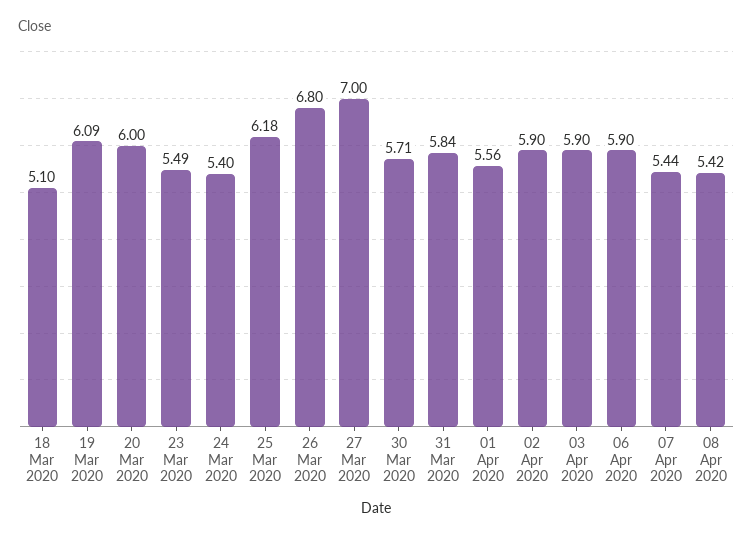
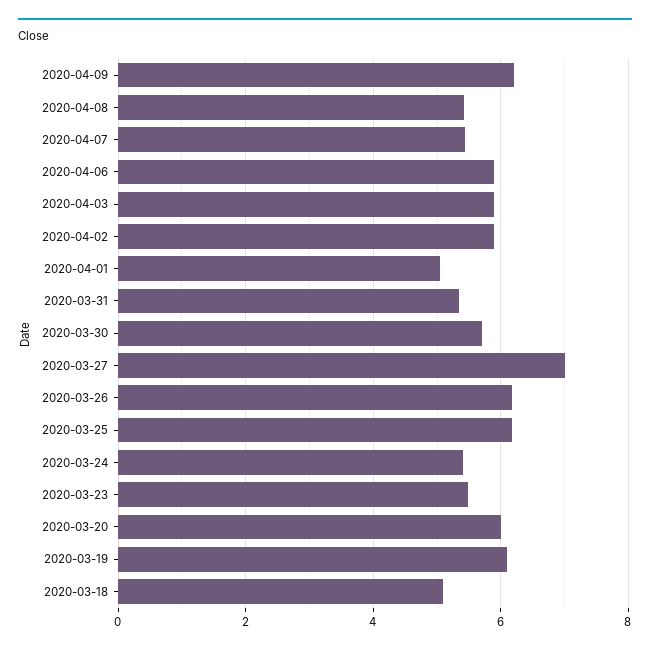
26 Mar 2020: 6.8 -> 6.2
31 Mar 2020: 5.84 -> 5.4
01 Apr 2020: 5.56 -> 5
2020-04-09: none -> 6.2

